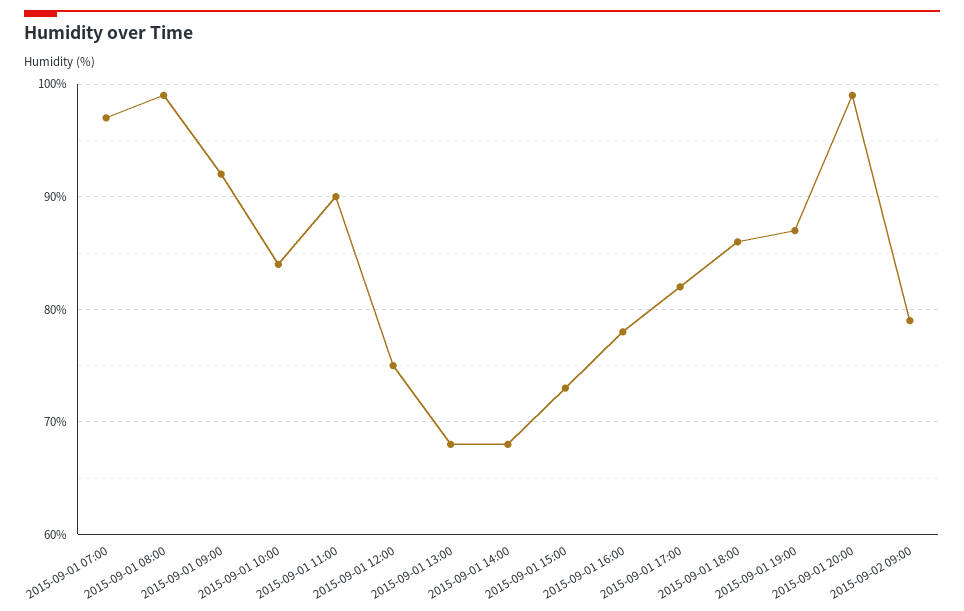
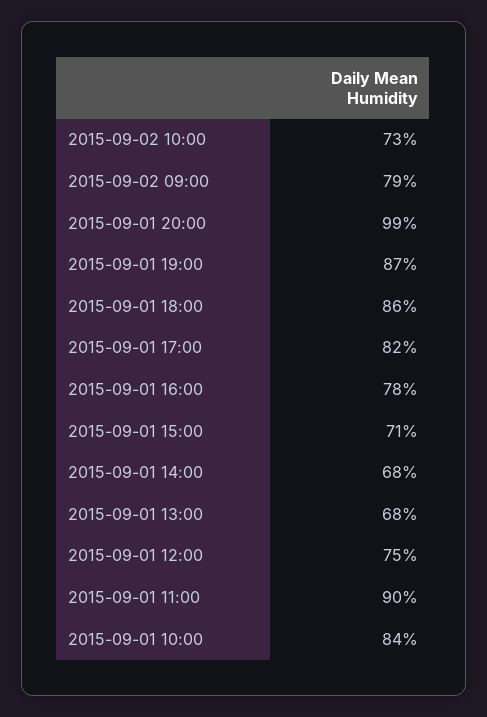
2015-09-01 07:00: 97 -> none
2015-09-01 08:00: 99 -> none
2015-09-01 09:00: 92 -> none
2015-09-01 15:00: 73 -> 71
2015-09-02 10:00: none -> 73

